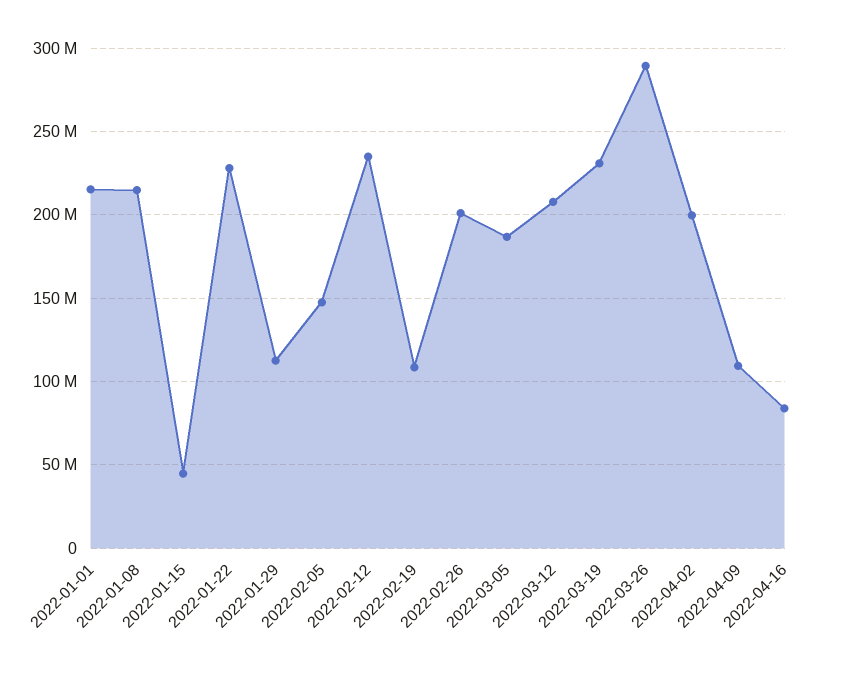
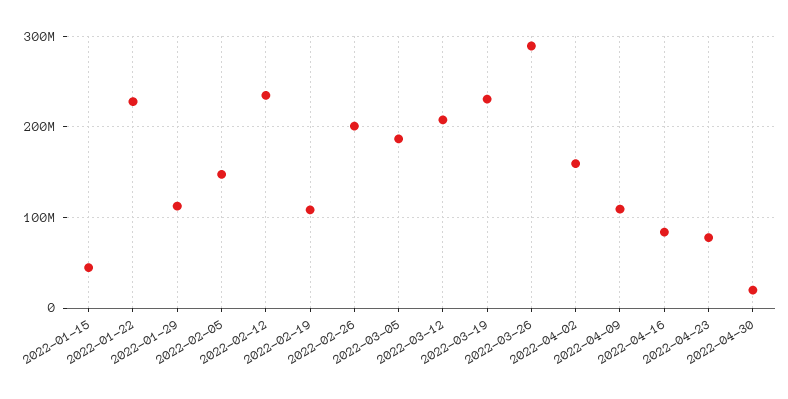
2022-01-01: 215000000 -> none
2022-01-08: 215000000 -> none
2022-04-02: 200000000 -> 160000000
2022-04-23: none -> 80000000
2022-04-30: none -> 20000000

